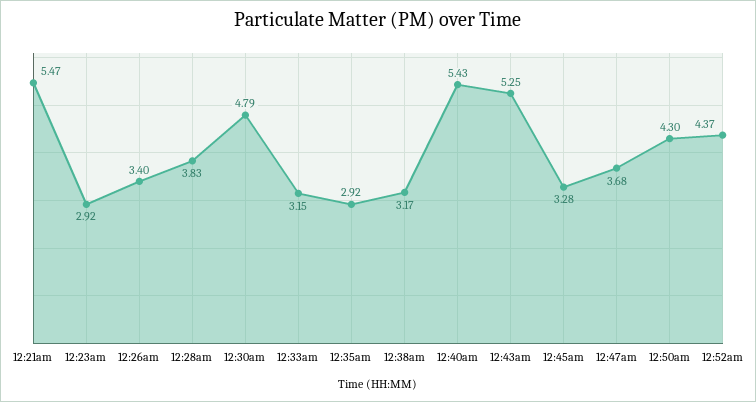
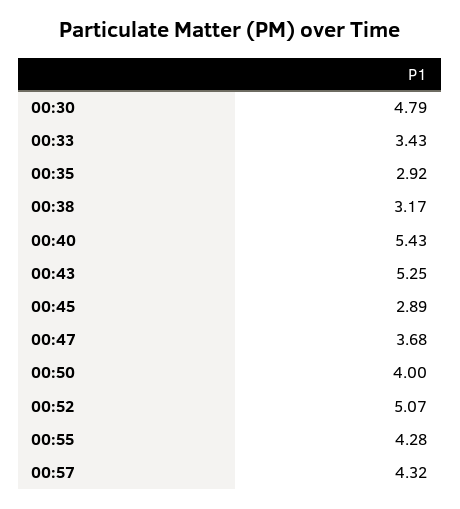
12:21am: 5.47 -> none
12:23am: 2.92 -> none
12:26am: 3.4 -> none
12:28am: 3.83 -> none
12:33am: 3.15 -> 3.43
12:45am: 3.28 -> 2.89
12:50am: 4.3 -> 4
12:52am: 4.37 -> 5.07
00:55: none -> 4.28
00:57: none -> 4.32

